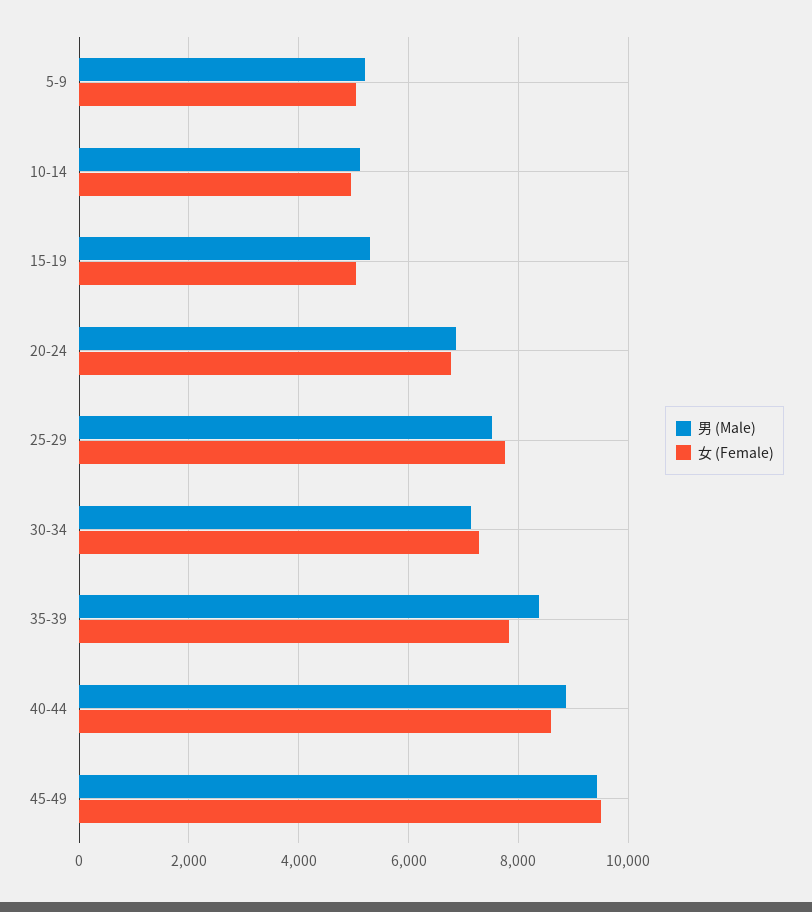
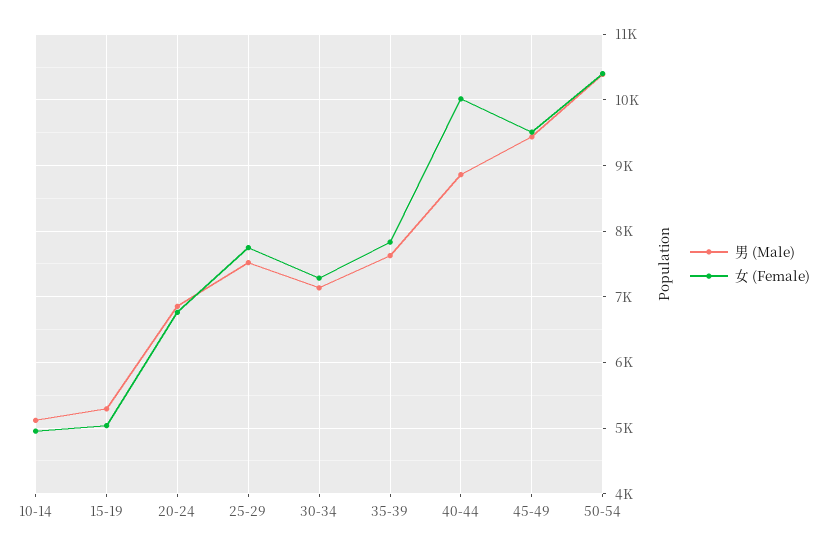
男 (Male), 5-9: 5200 -> none
女 (Female), 5-9: 5000 -> none
男 (Male), 35-39: 8400 -> 7600
女 (Female), 40-44: 8600 -> 10000
男 (Male), 50-54: none -> 10400
女 (Female), 50-54: none -> 10400

